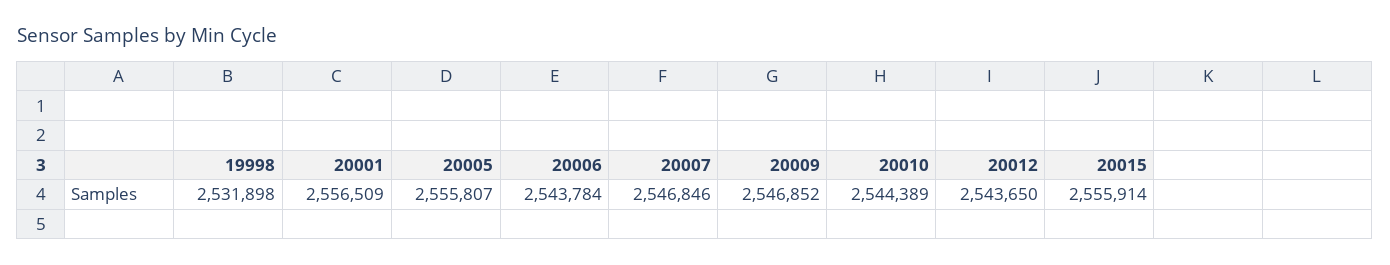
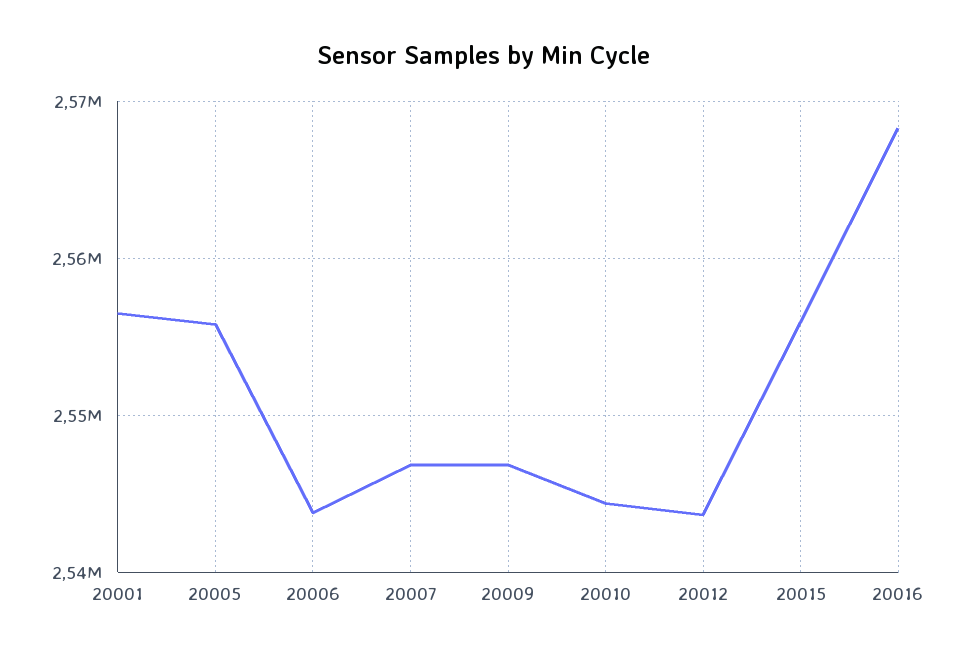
19998: 2531898 -> none
20016: none -> 2568000

